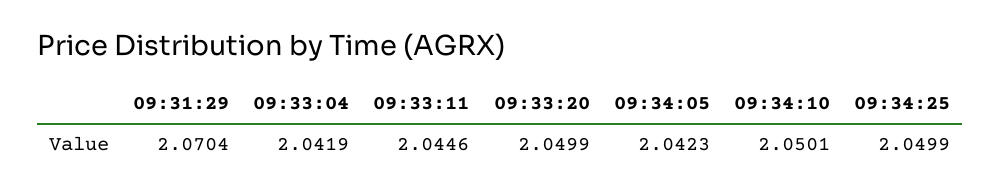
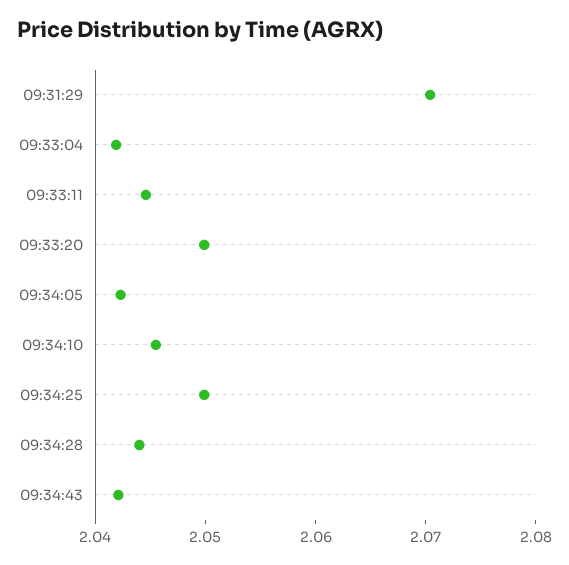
09:34:10: 2.0501 -> 2.046
09:34:28: none -> 2.044
09:34:43: none -> 2.042

